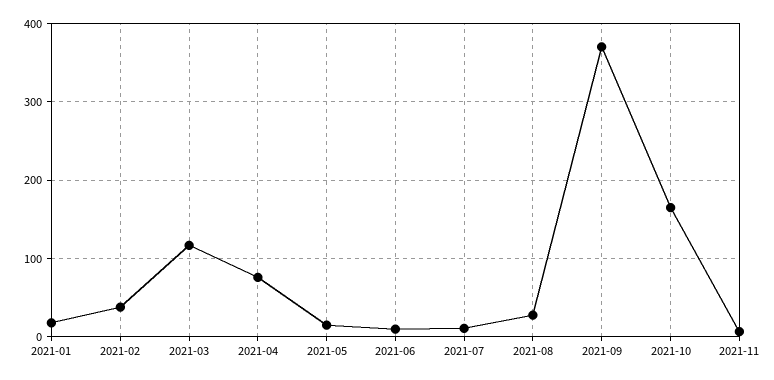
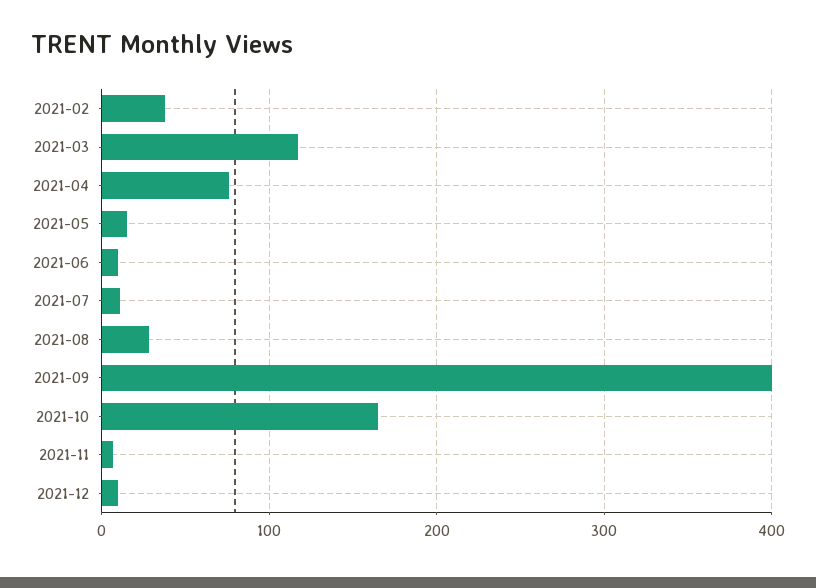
2021-01: 20 -> none
2021-09: 370 -> 400
2021-12: none -> 10

